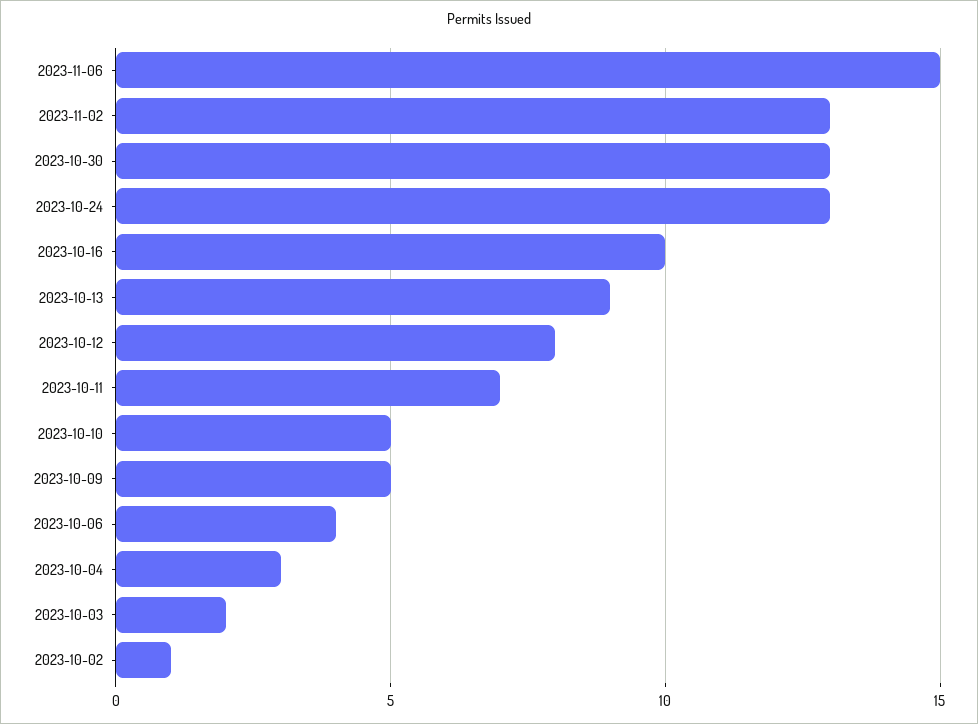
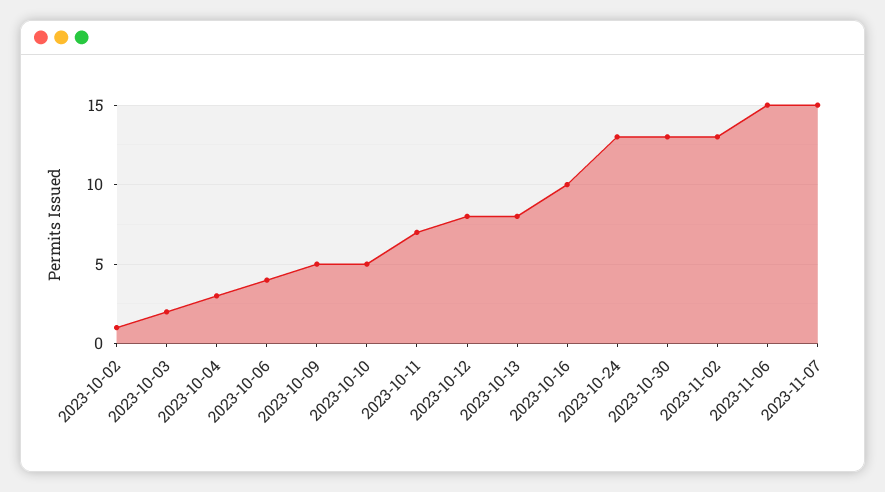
2023-10-13: 9 -> 8
2023-11-07: none -> 15

